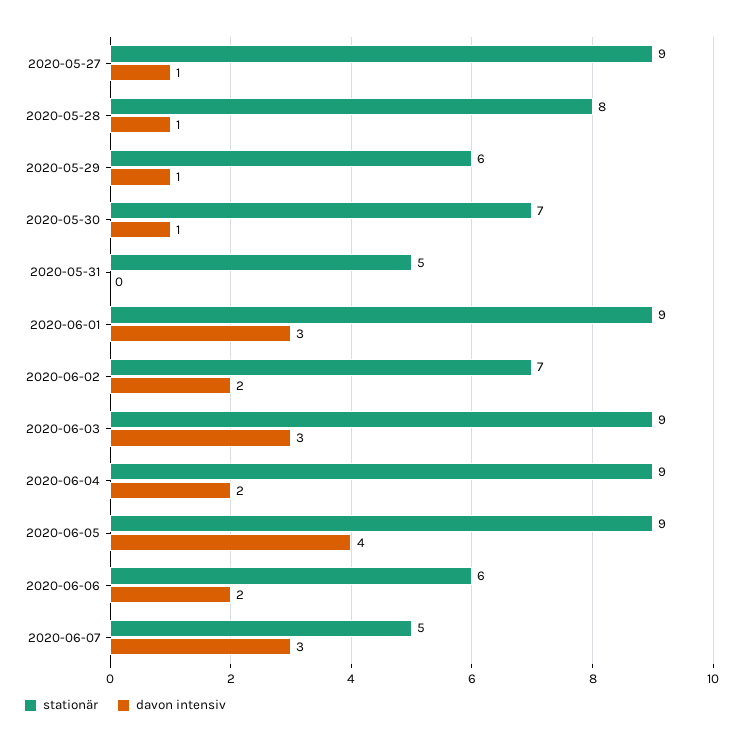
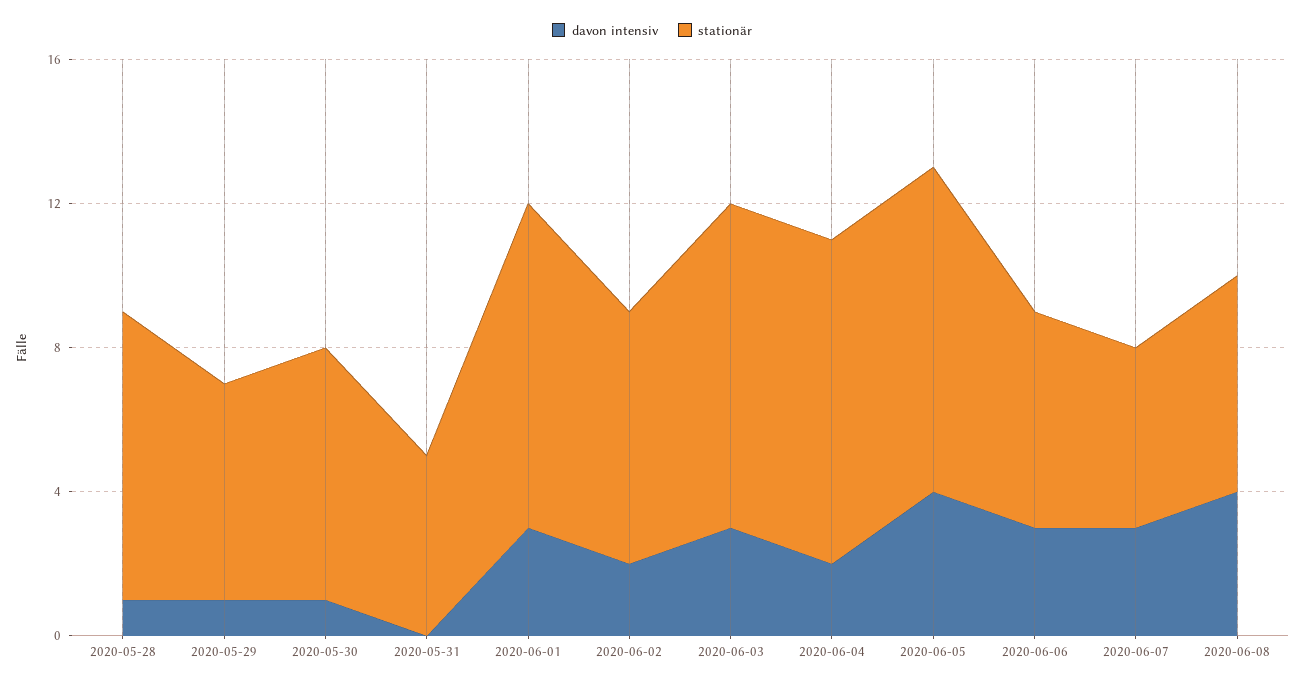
stationär, 2020-05-27: 9 -> none
davon intensiv, 2020-05-27: 1 -> none
davon intensiv, 2020-06-06: 2 -> 3
davon intensiv, 2020-06-08: none -> 4
stationär, 2020-06-08: none -> 6

